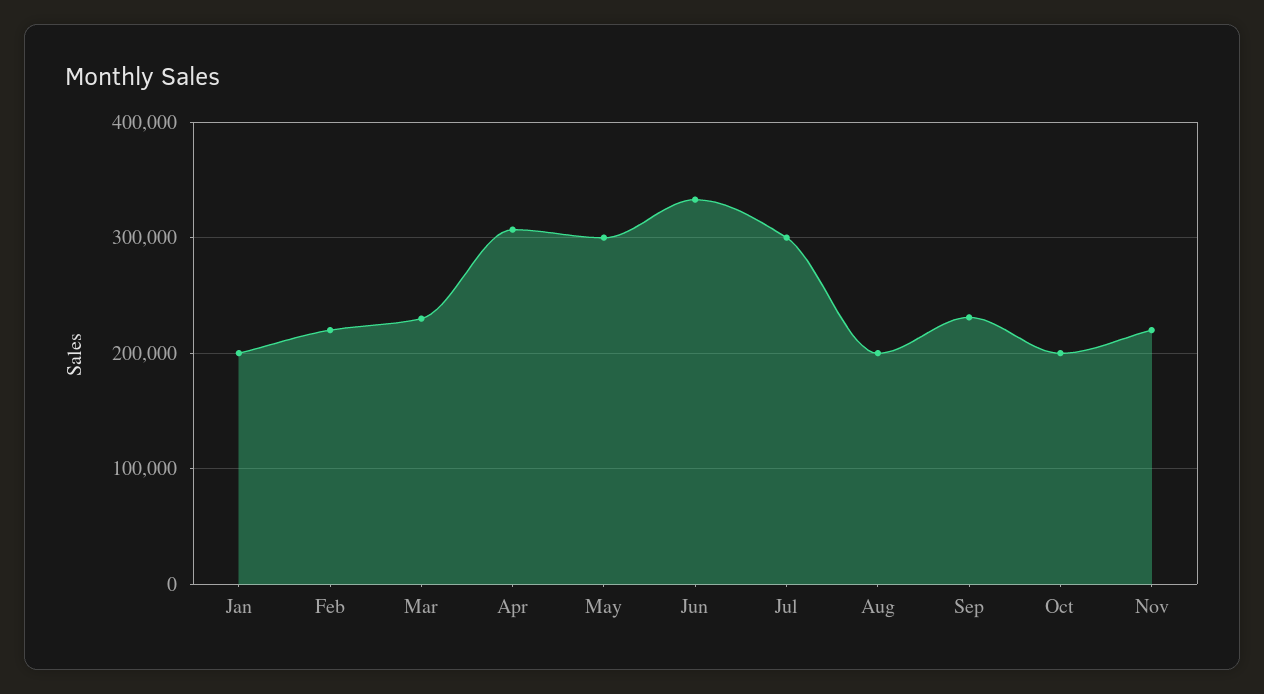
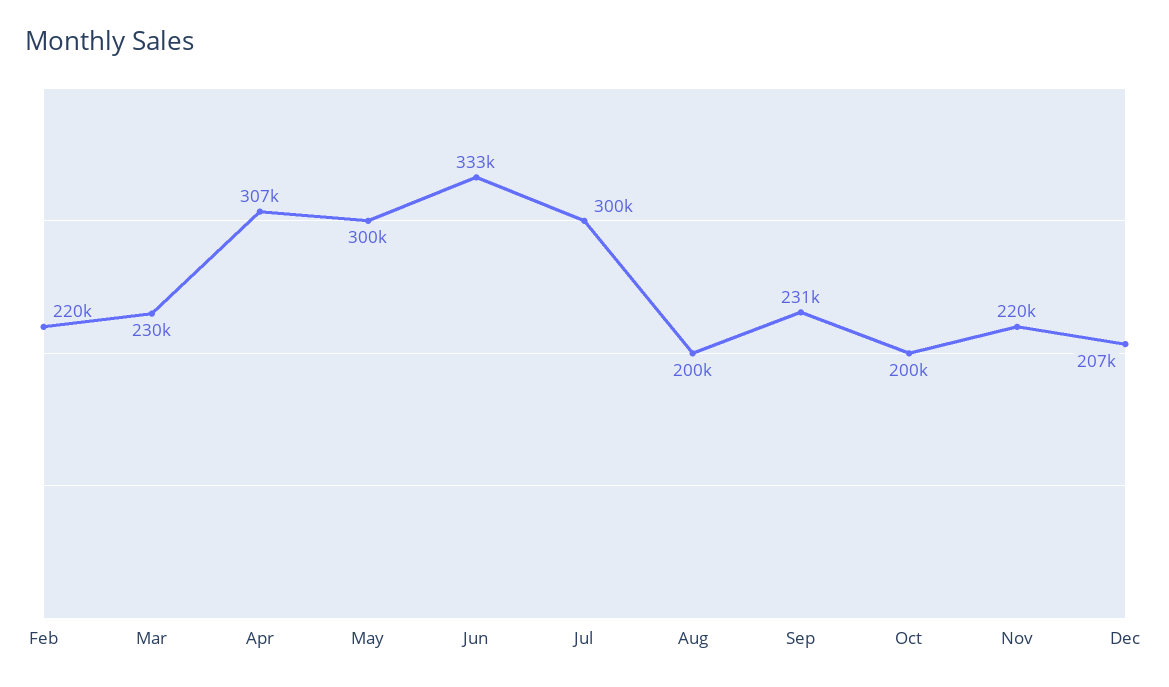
Jan: 200000 -> none
Dec: none -> 207000

